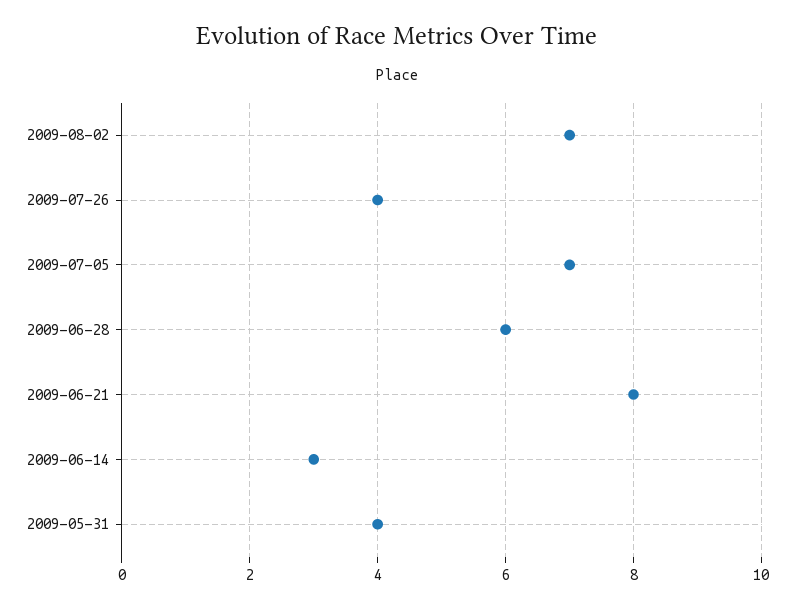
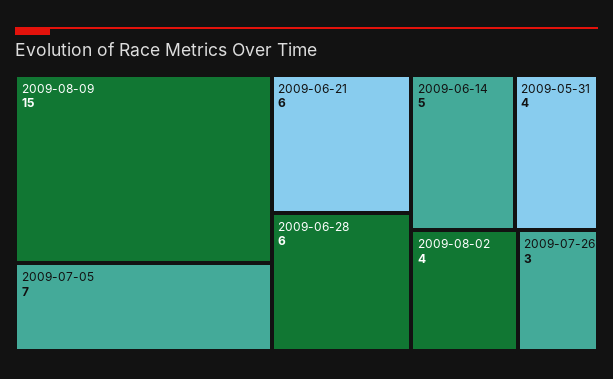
2009-08-02: 7 -> 4
2009-07-26: 4 -> 3
2009-06-21: 8 -> 6
2009-06-14: 3 -> 5
2009-08-09: none -> 15

